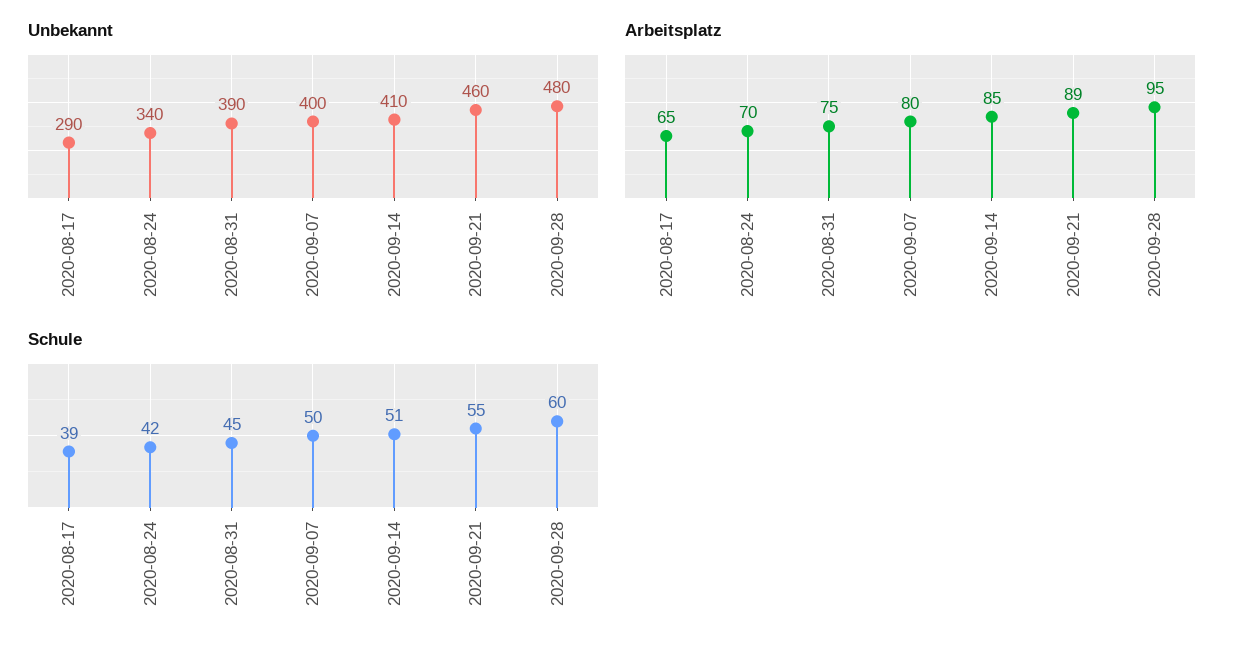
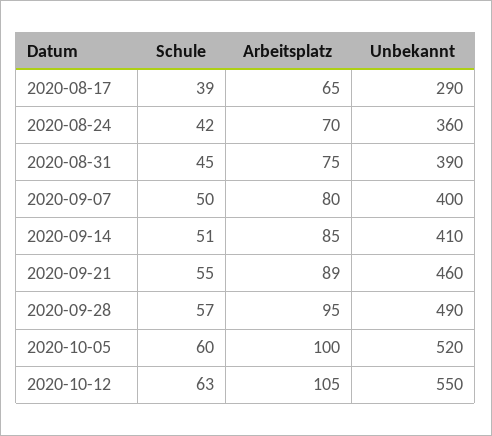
Unbekannt, 2020-08-24: 340 -> 360
Unbekannt, 2020-09-28: 480 -> 490
Schule, 2020-09-28: 60 -> 57
Schule, 2020-10-05: none -> 60
Arbeitsplatz, 2020-10-05: none -> 100
Unbekannt, 2020-10-05: none -> 520
Schule, 2020-10-12: none -> 63
Arbeitsplatz, 2020-10-12: none -> 105
Unbekannt, 2020-10-12: none -> 550

